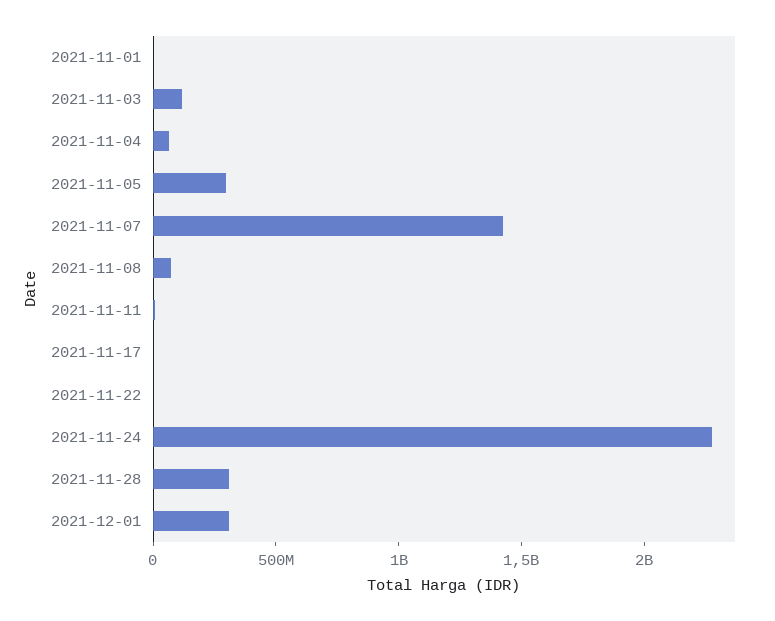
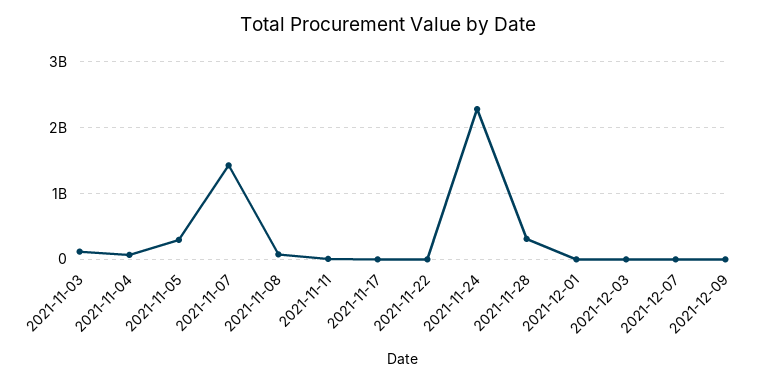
2021-11-01: 0 -> none
2021-12-01: 300000000 -> 0
2021-12-03: none -> 0
2021-12-07: none -> 0
2021-12-09: none -> 0

